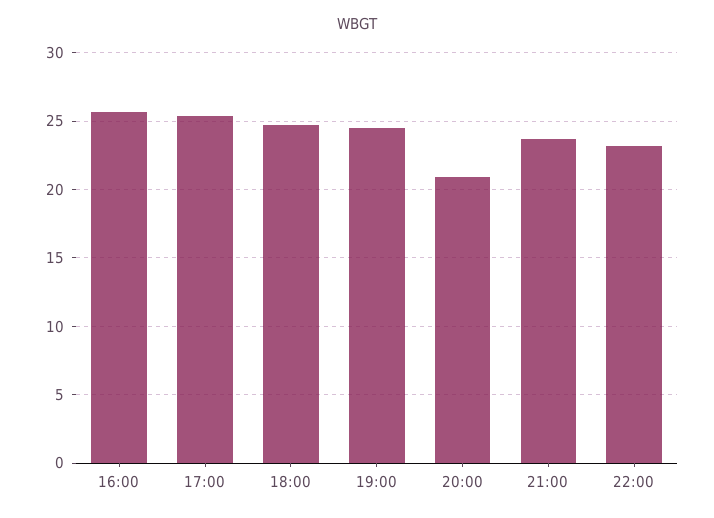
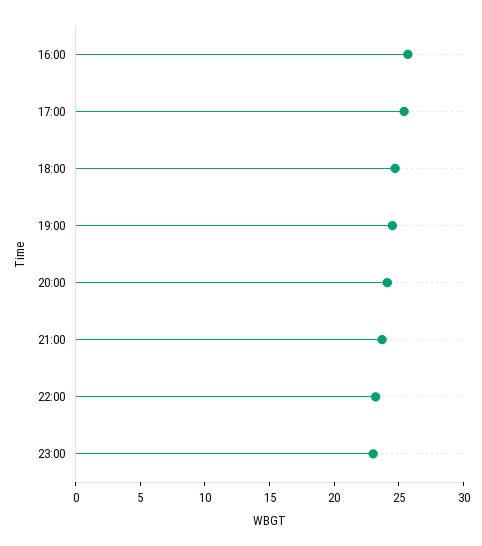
20:00: 21 -> 24
23:00: none -> 23

